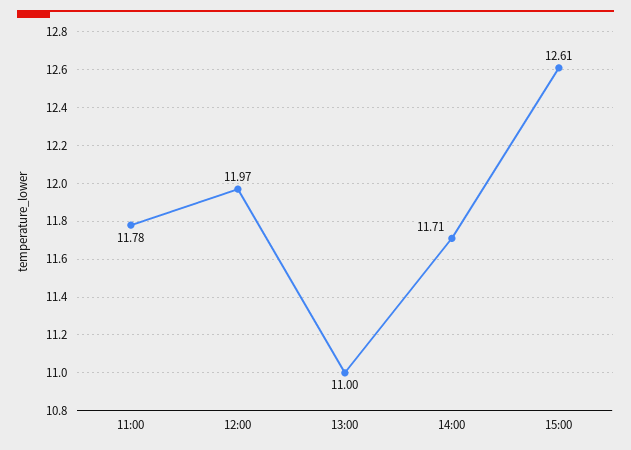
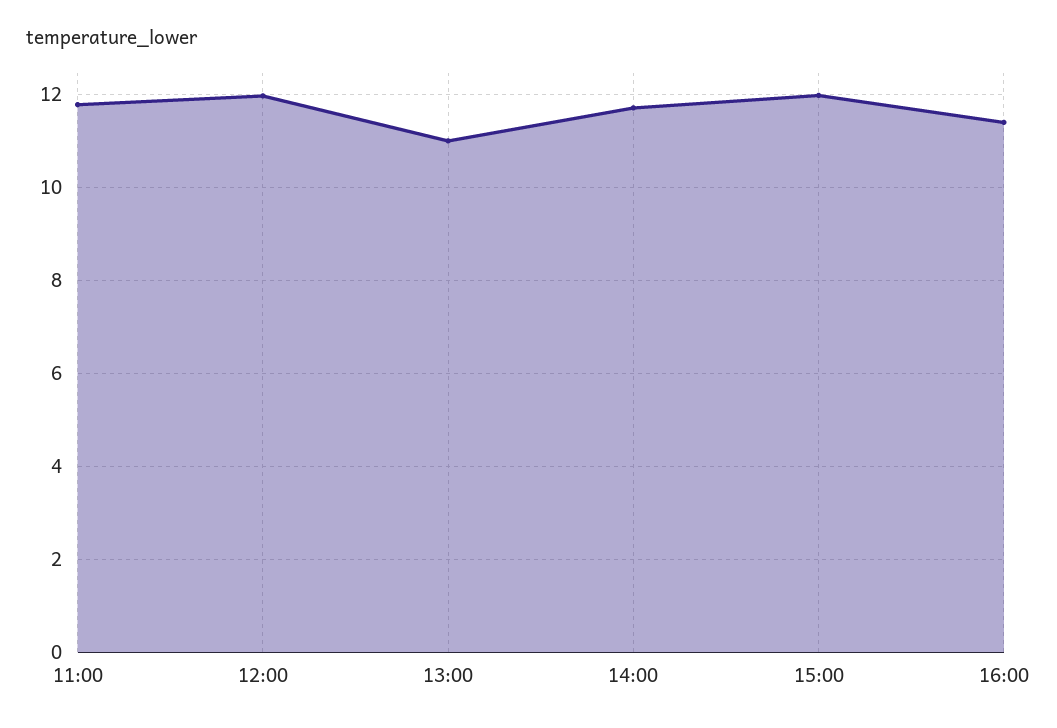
15:00: 12.61 -> 12
16:00: none -> 11.4

